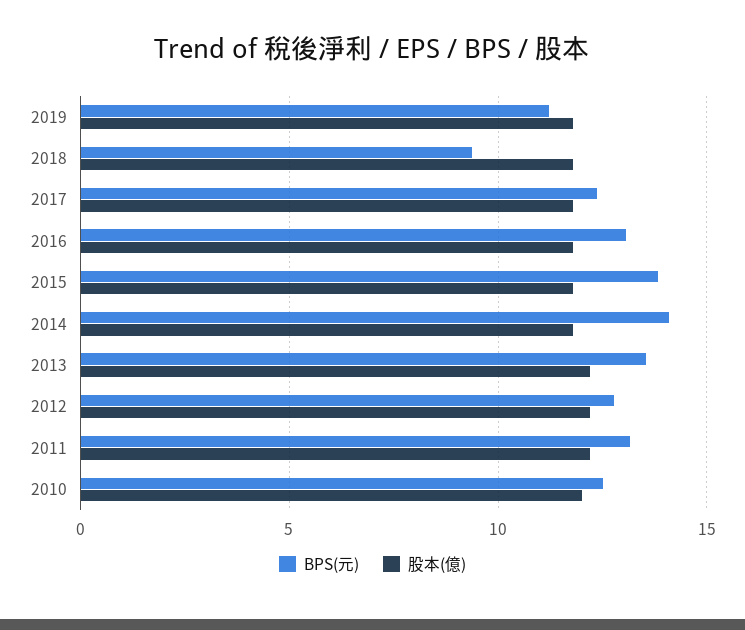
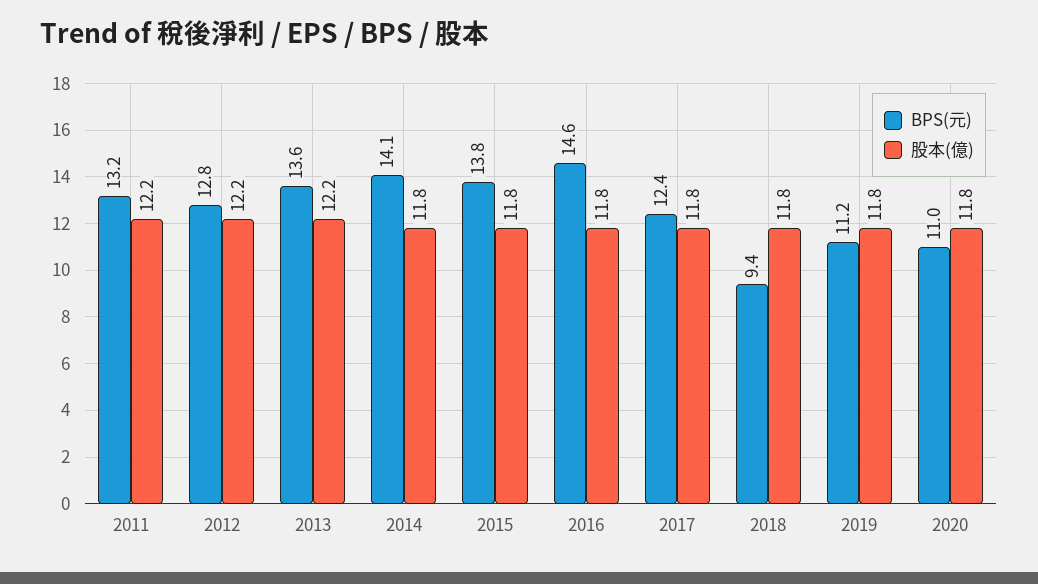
BPS(元), 2016: 13 -> 14.6
BPS(元), 2010: 12.5 -> none
股本(億), 2010: 12 -> none
BPS(元), 2020: none -> 11
股本(億), 2020: none -> 11.8

